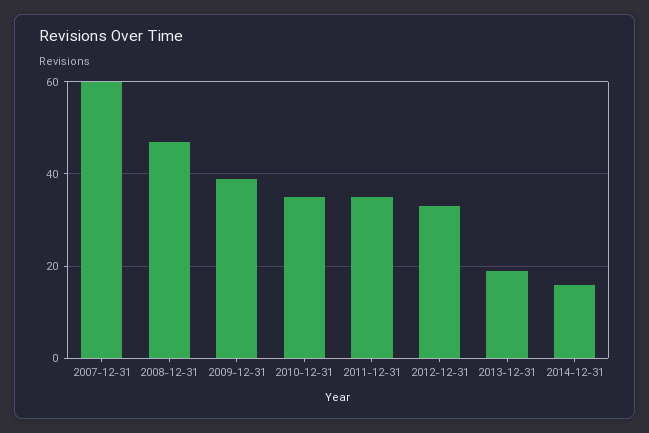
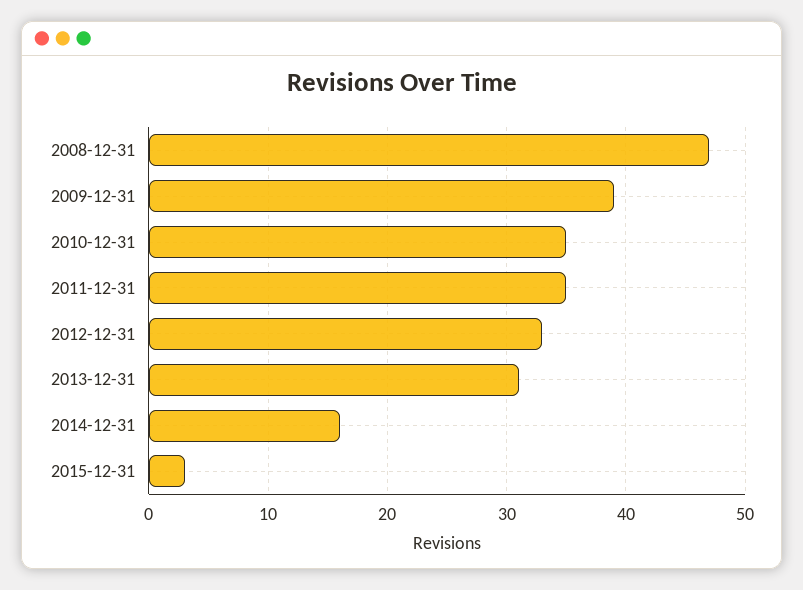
2007-12-31: 60 -> none
2013-12-31: 20 -> 31
2015-12-31: none -> 3

